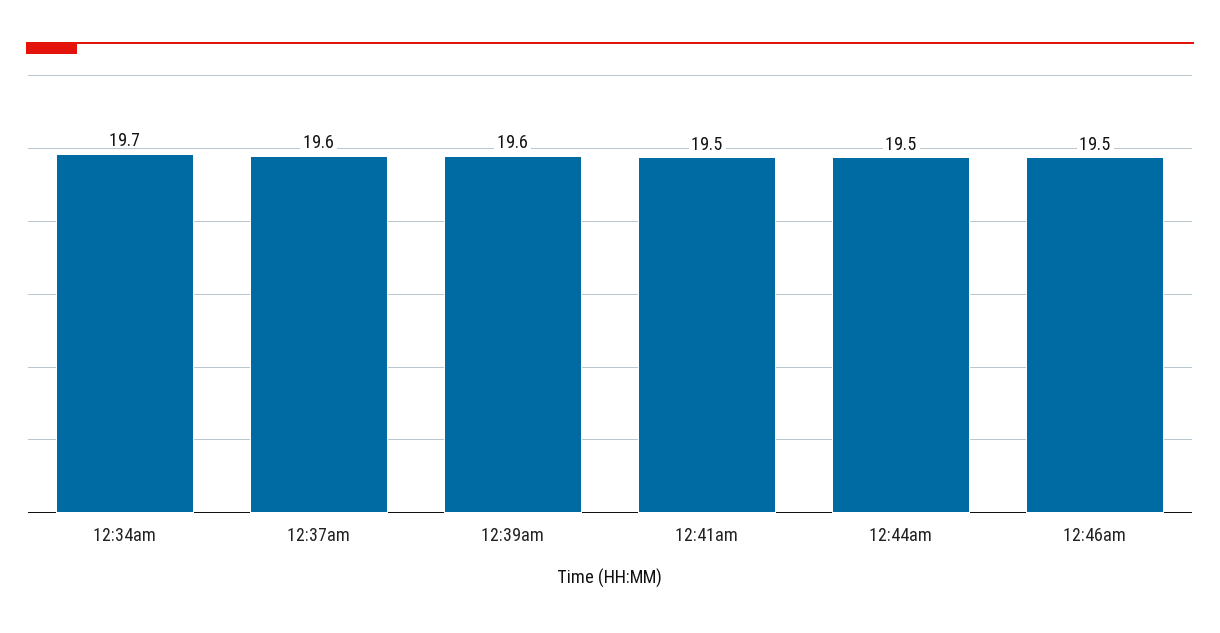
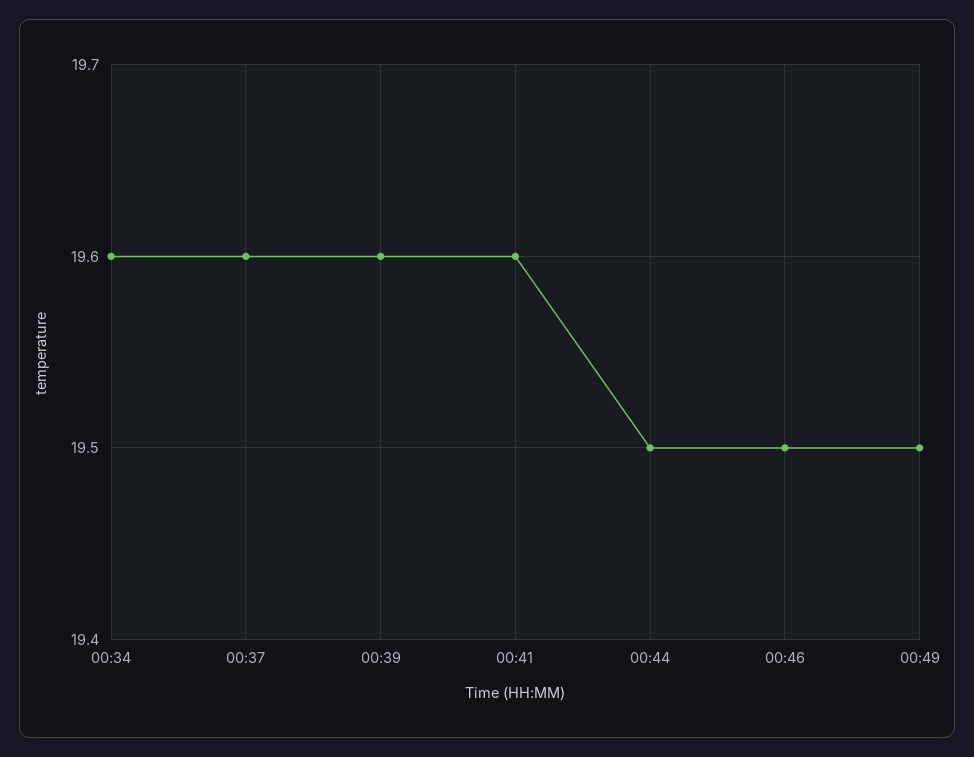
12:34am: 19.7 -> 19.6
12:41am: 19.5 -> 19.6
00:49: none -> 19.5

